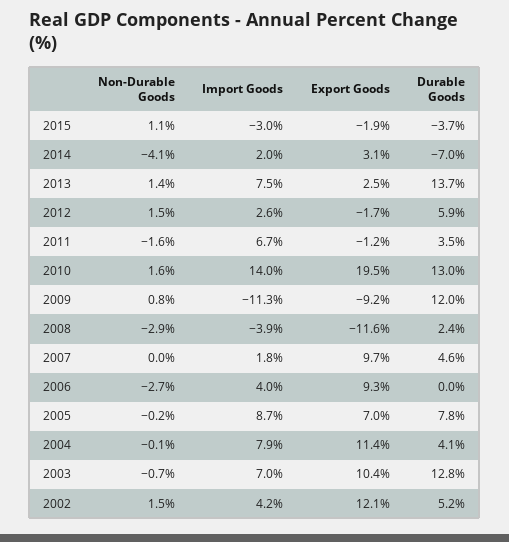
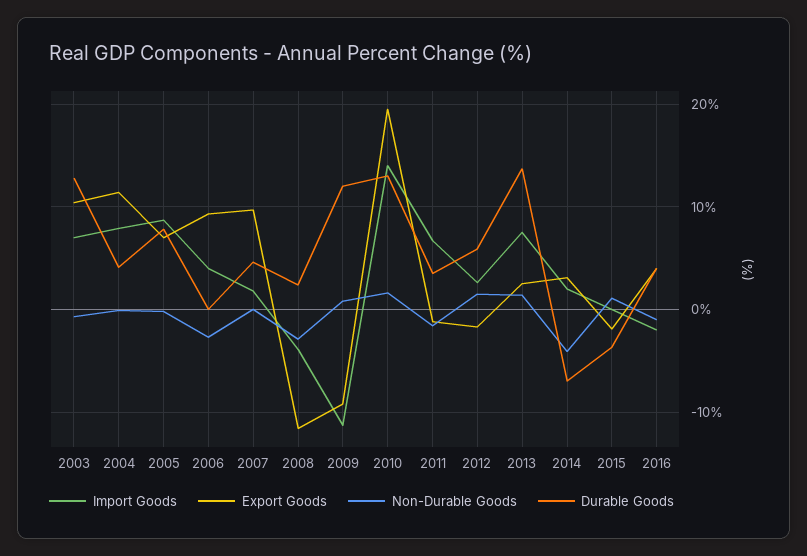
Import Goods, 2015: -3 -> 0
Non-Durable Goods, 2002: 1.5 -> none
Import Goods, 2002: 4.2 -> none
Export Goods, 2002: 12.1 -> none
Durable Goods, 2002: 5.2 -> none
Import Goods, 2016: none -> -2
Export Goods, 2016: none -> 4
Non-Durable Goods, 2016: none -> -1
Durable Goods, 2016: none -> 4

